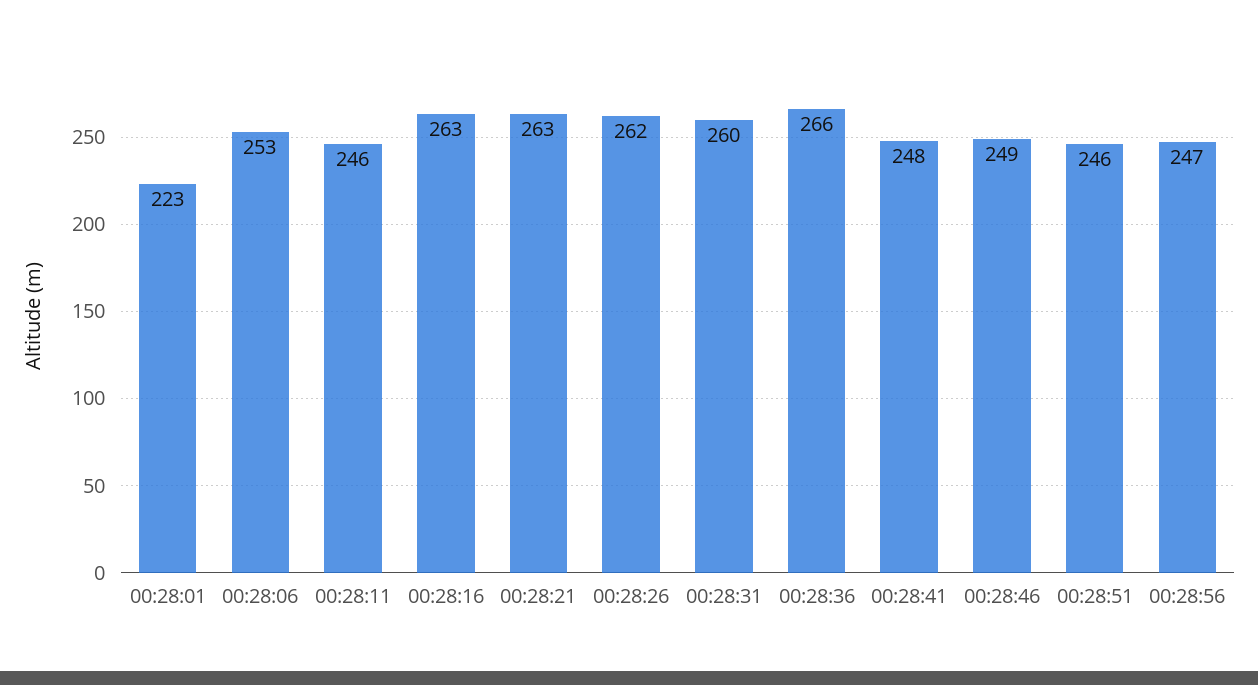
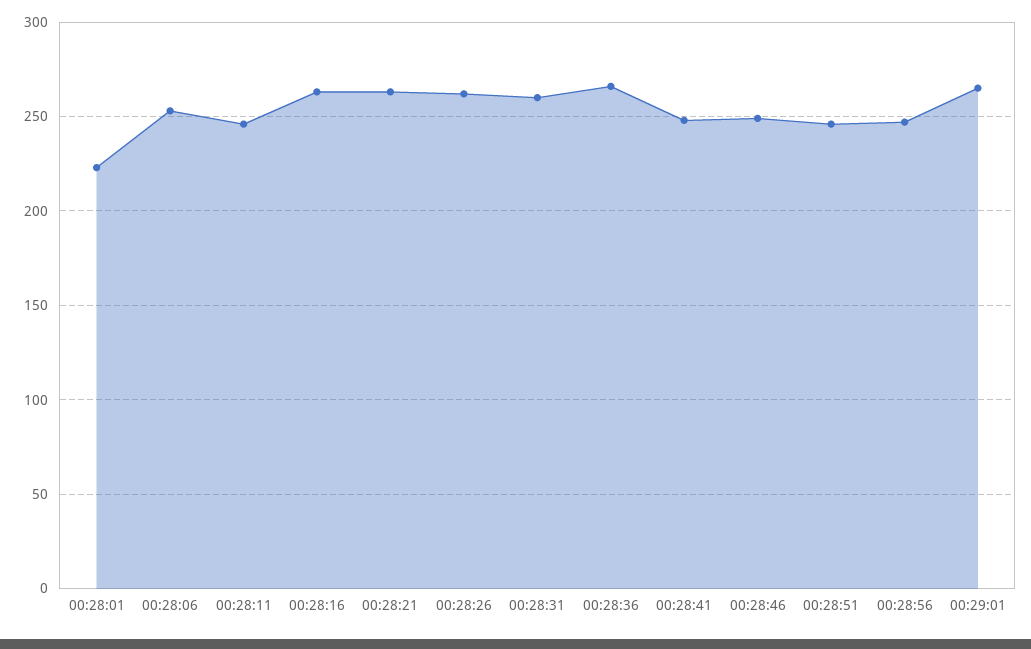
00:29:01: none -> 265

